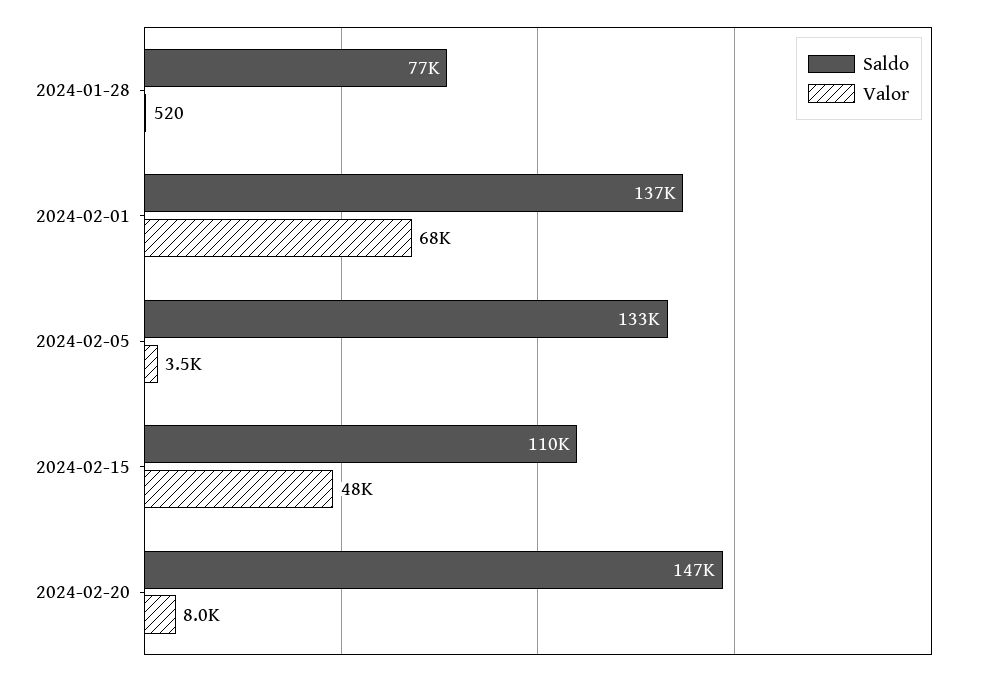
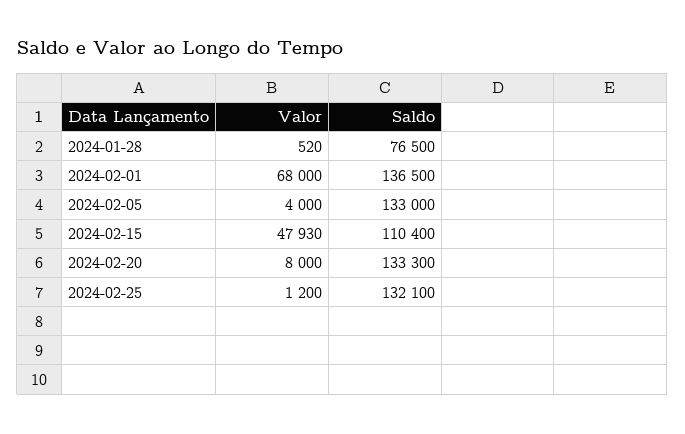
Valor, 2024-02-05: 3500 -> 4000
Valor, 2024-02-15: 48000 -> 47930
Saldo, 2024-02-20: 147000 -> 133300
Valor, 2024-02-25: none -> 1200
Saldo, 2024-02-25: none -> 132100

